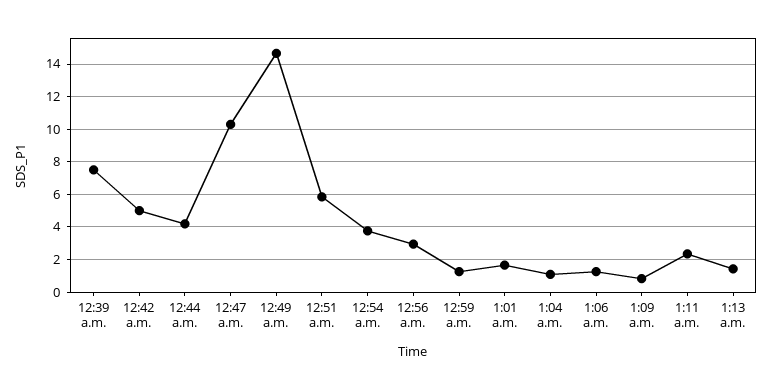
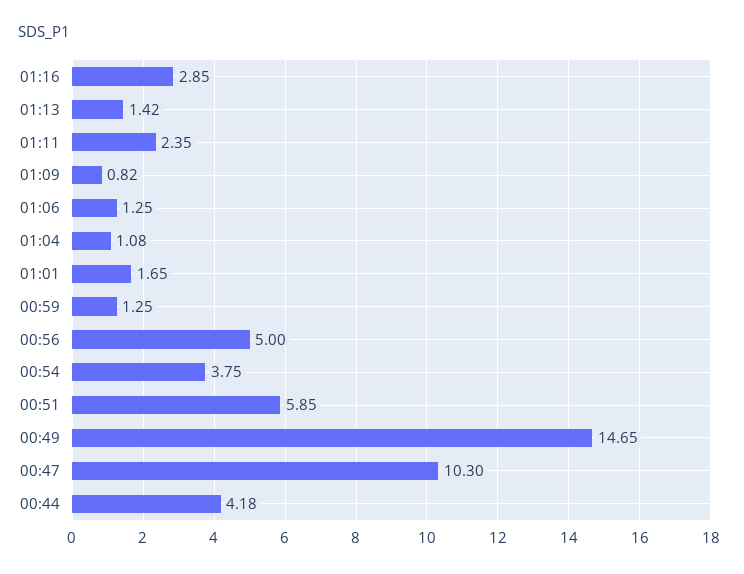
12:39 a.m.: 7.5 -> none
12:42 a.m.: 5 -> none
12:56 a.m.: 3 -> 5
01:16: none -> 2.85

